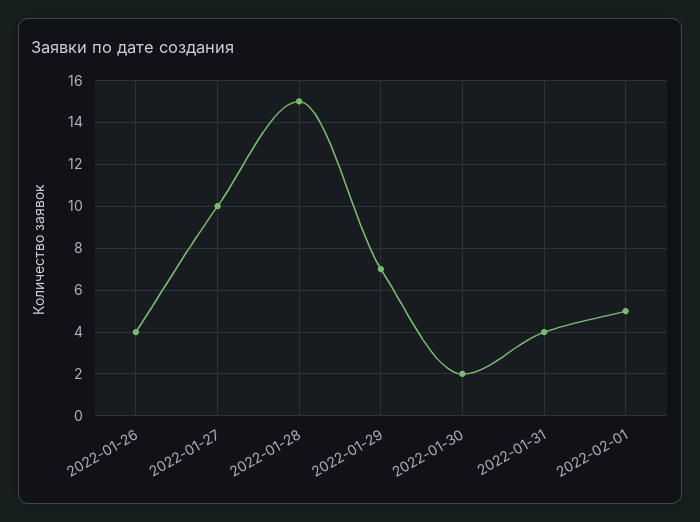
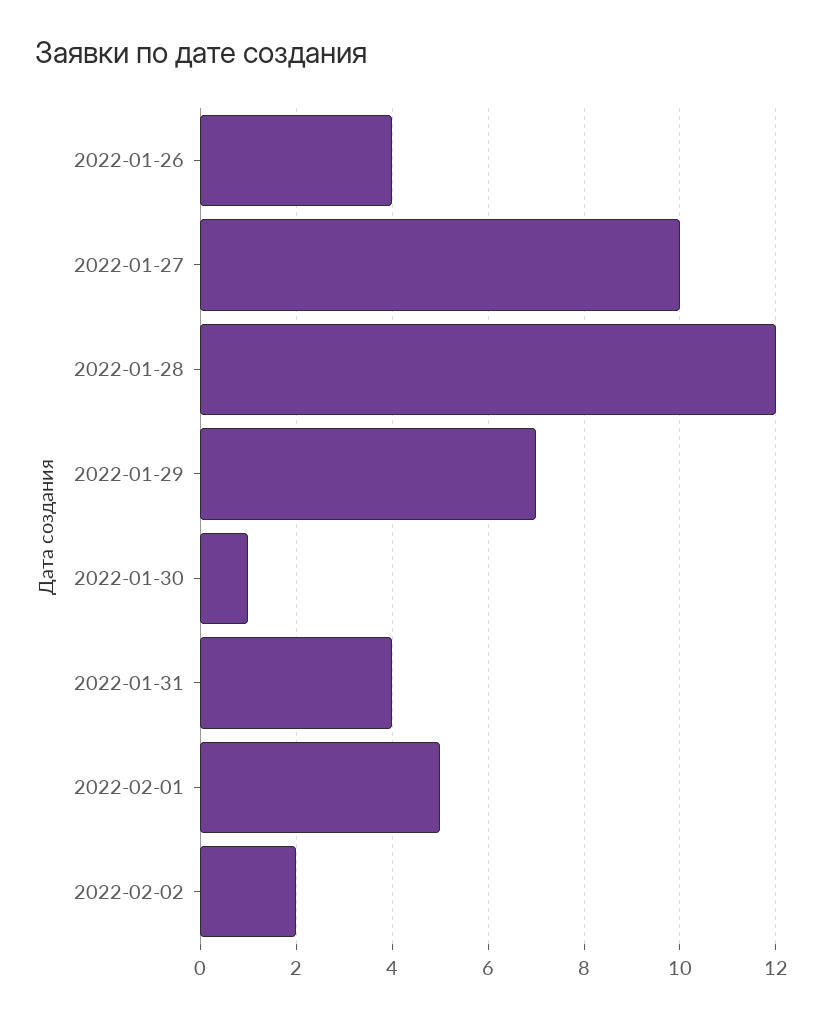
2022-01-28: 15 -> 12
2022-01-30: 2 -> 1
2022-02-02: none -> 2

